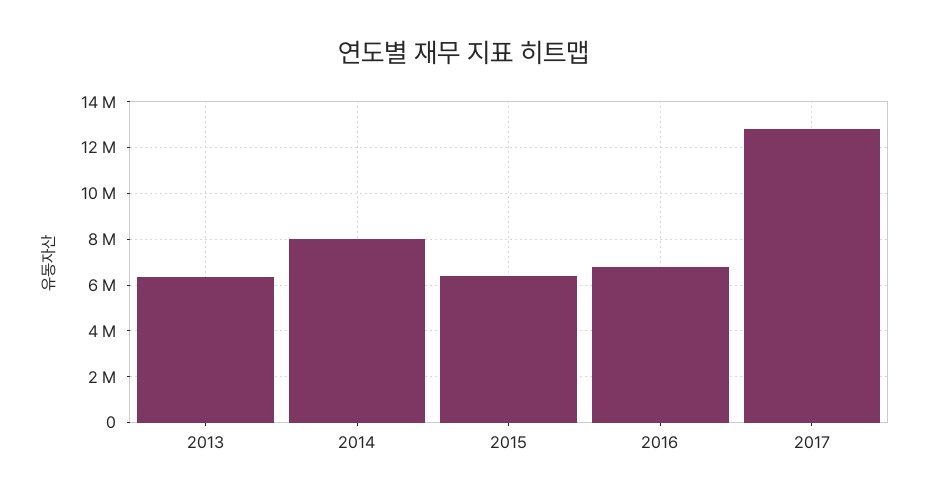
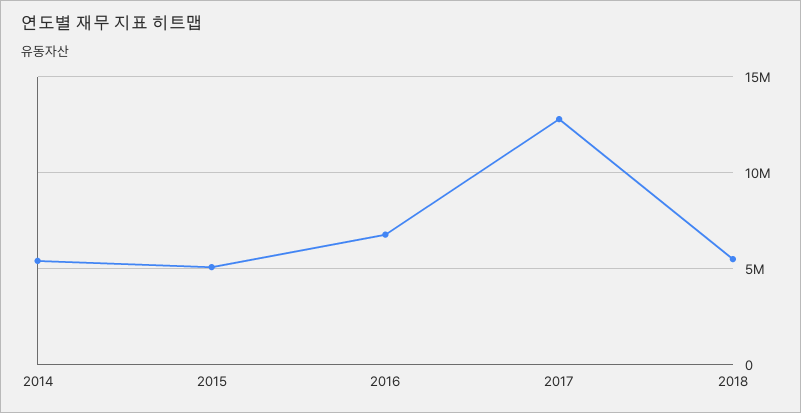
2013: 6500000 -> none
2014: 8000000 -> 5500000
2015: 6500000 -> 5000000
2018: none -> 5500000

